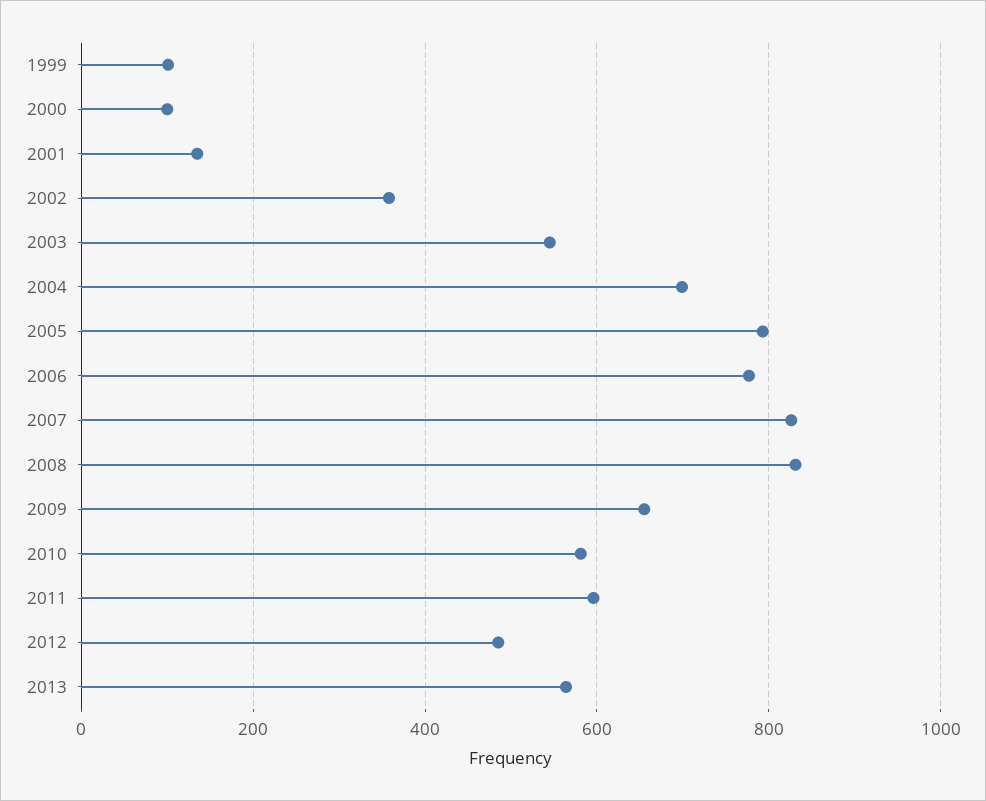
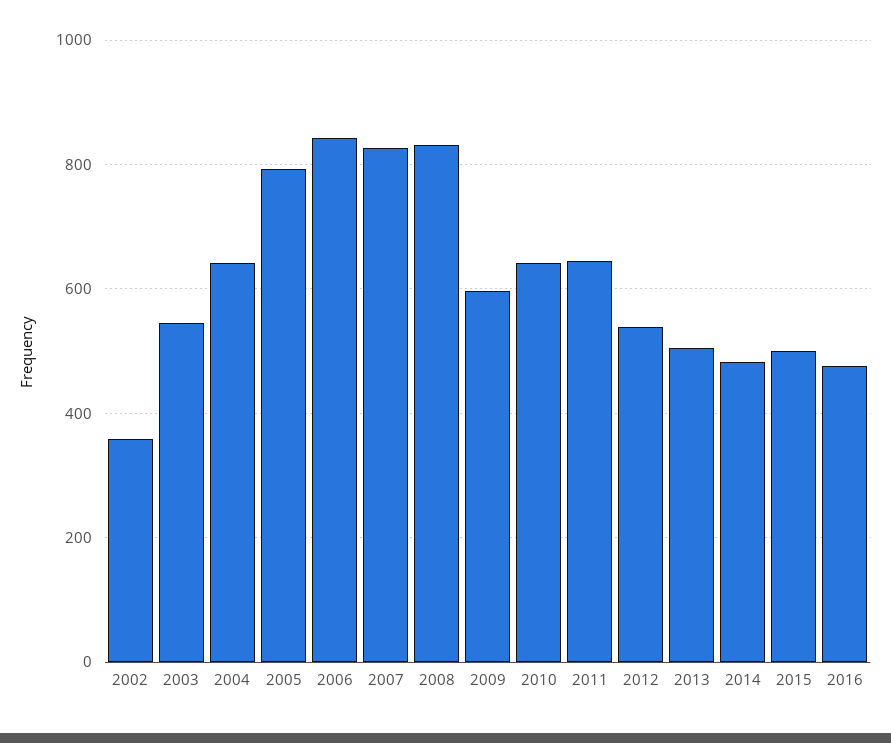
1999: 100 -> none
2000: 100 -> none
2001: 140 -> none
2004: 700 -> 640
2006: 780 -> 840
2009: 660 -> 600
2010: 580 -> 640
2011: 600 -> 640
2012: 480 -> 540
2013: 560 -> 500
2014: none -> 480
2015: none -> 500
2016: none -> 480

